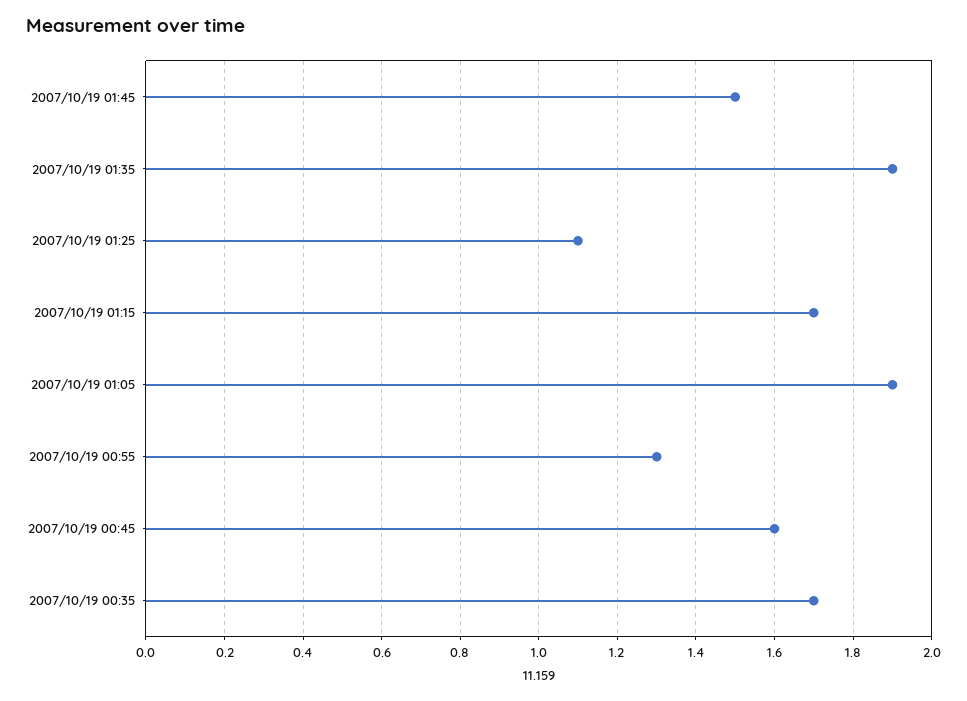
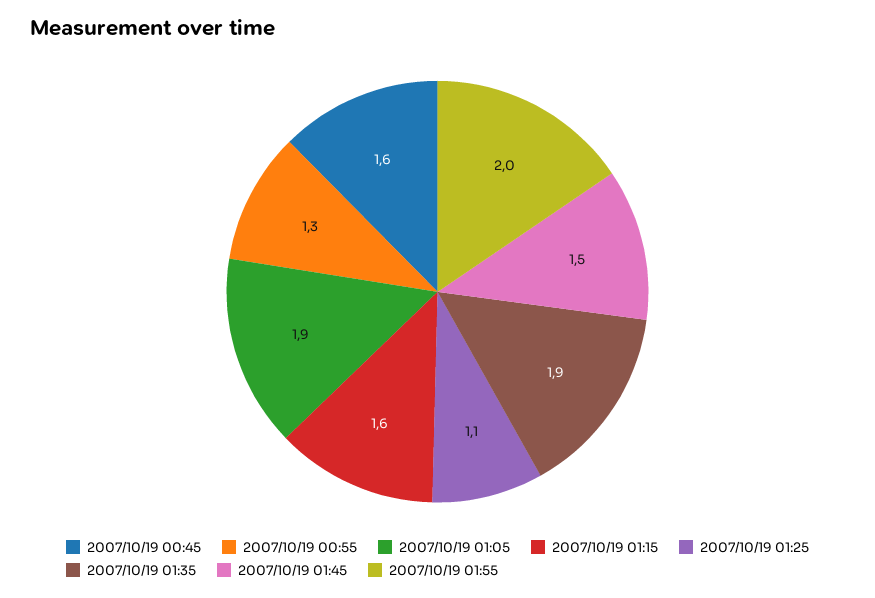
2007/10/19 01:15: 1.7 -> 1.6
2007/10/19 00:35: 1.7 -> none
2007/10/19 01:55: none -> 2

